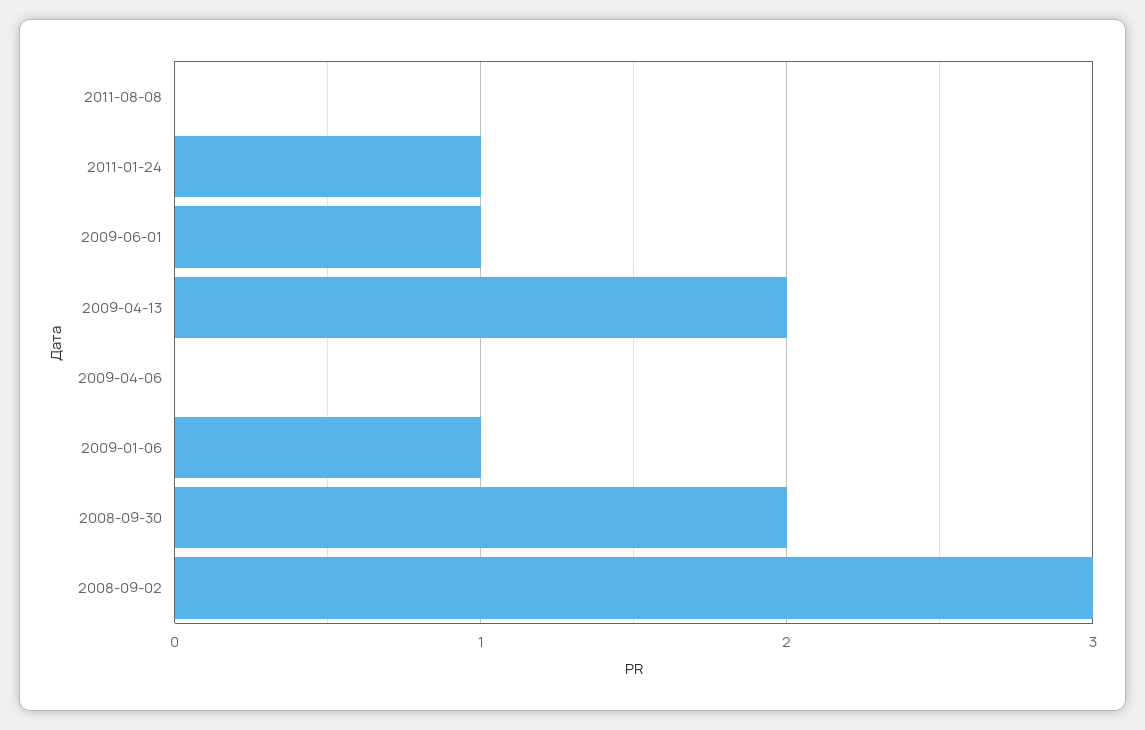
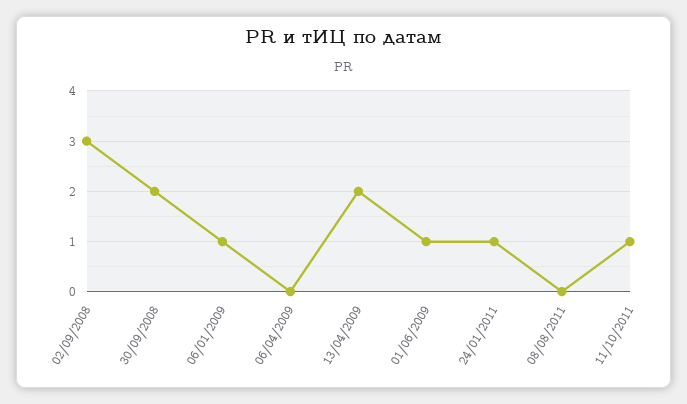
11/10/2011: none -> 1

